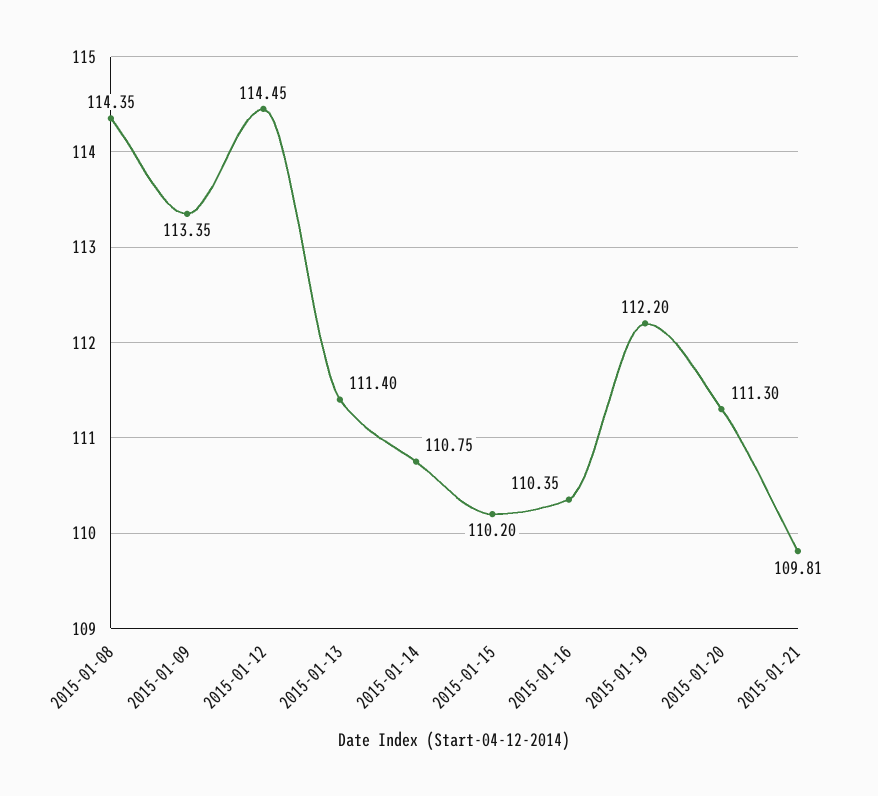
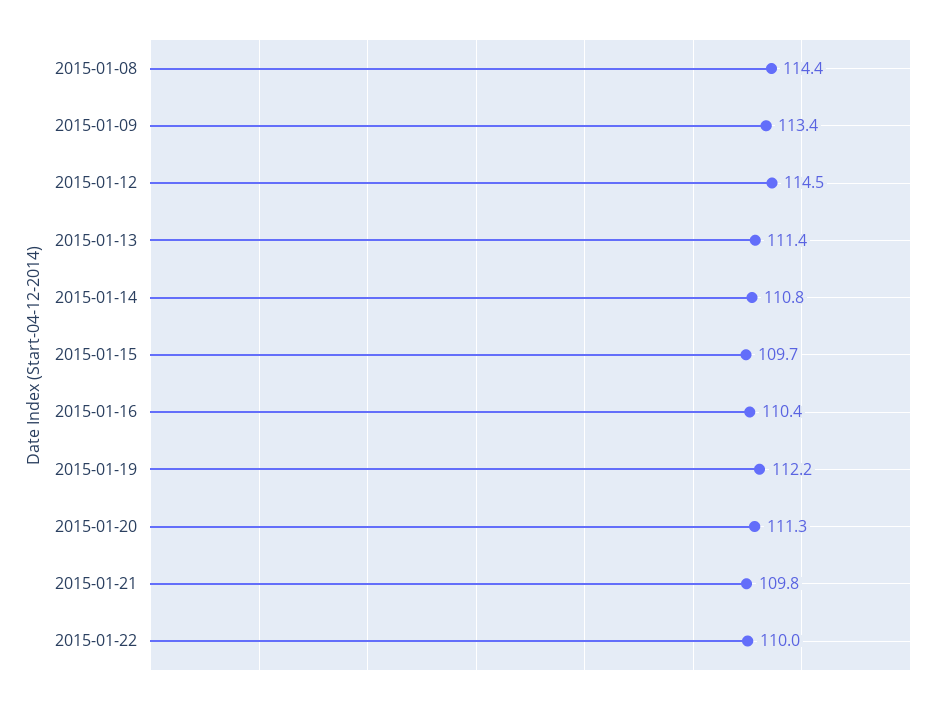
2015-01-15: 110.2 -> 109.7
2015-01-22: none -> 110

